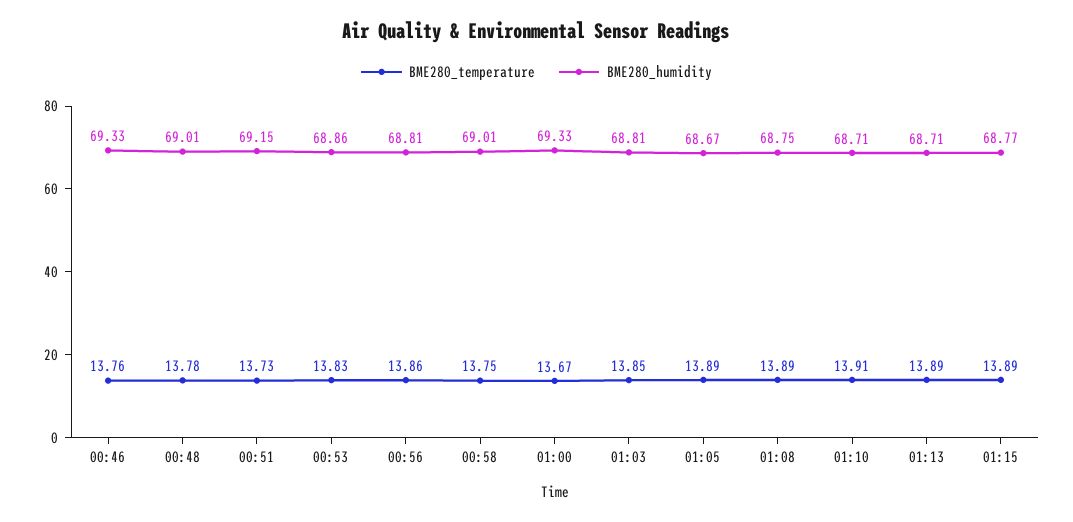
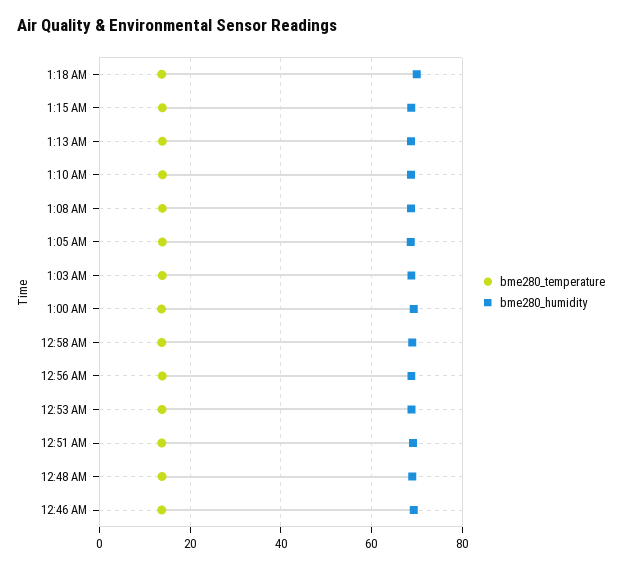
BME280_temperature, 1:18 AM: none -> 14
BME280_humidity, 1:18 AM: none -> 70

